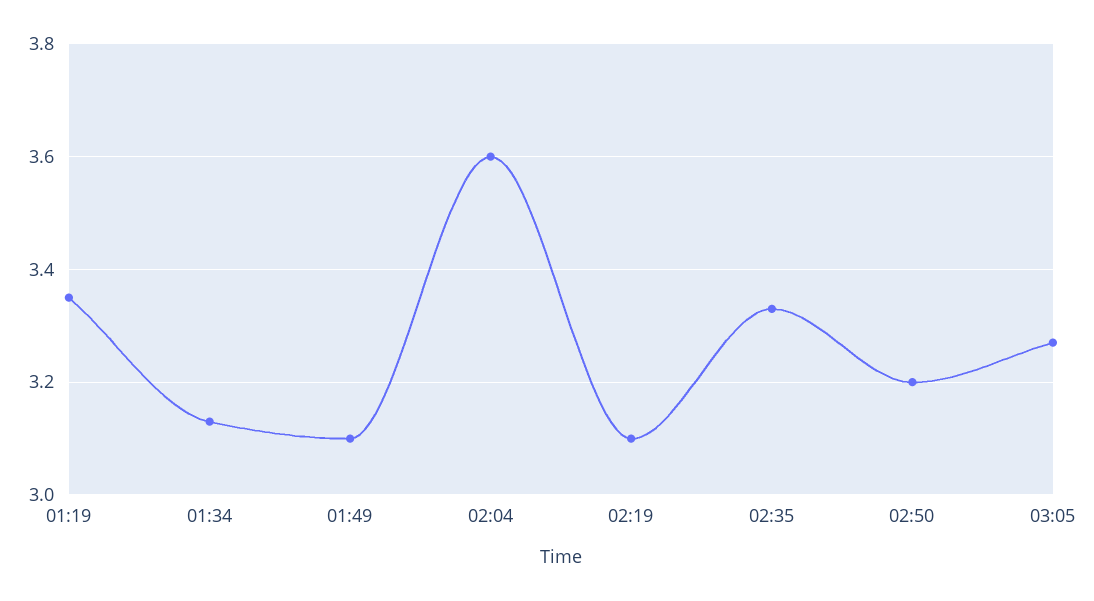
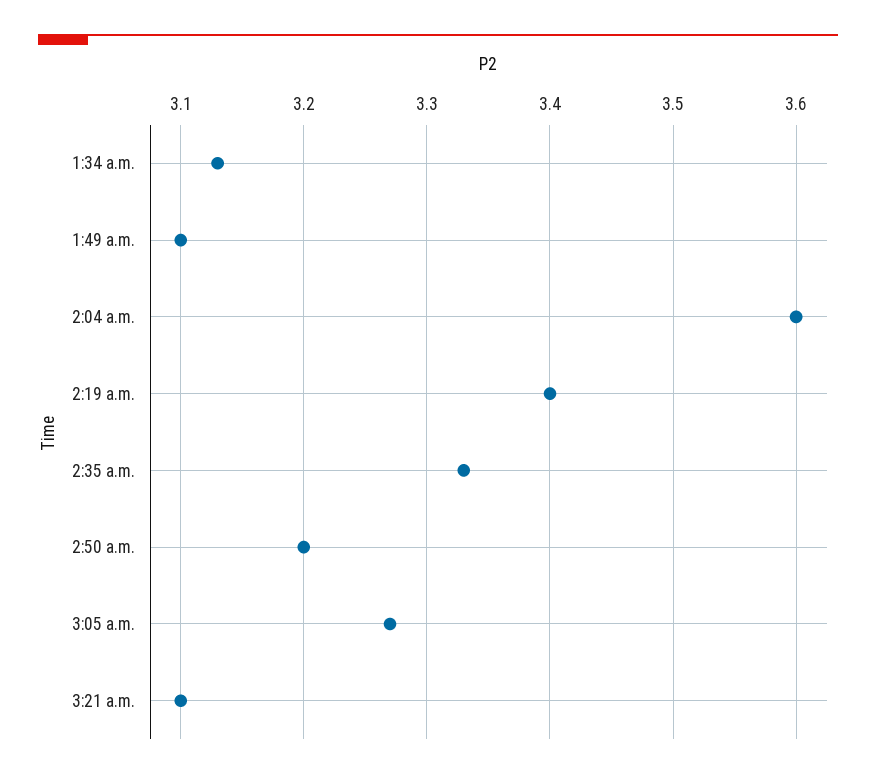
01:19: 3.35 -> none
02:19: 3.1 -> 3.4
3:21 a.m.: none -> 3.1

